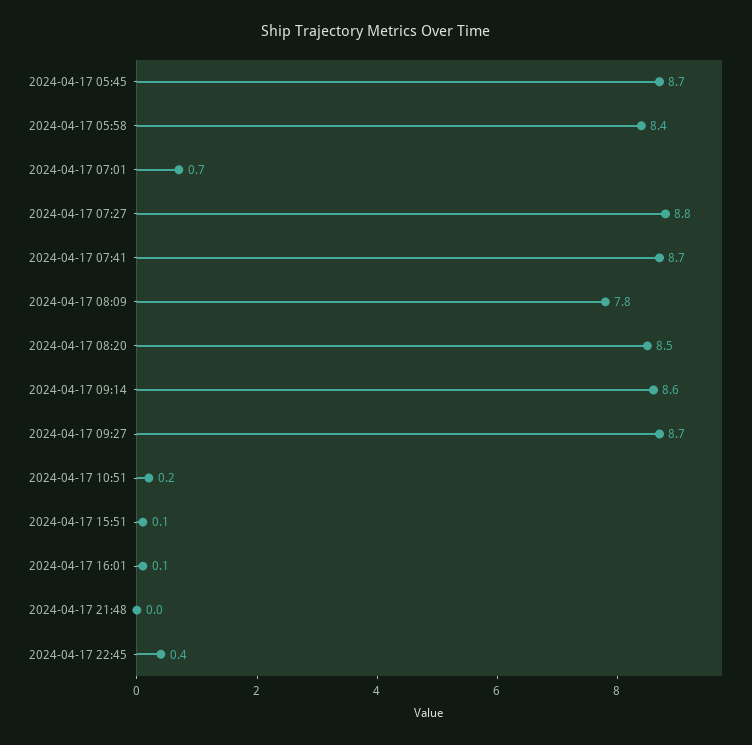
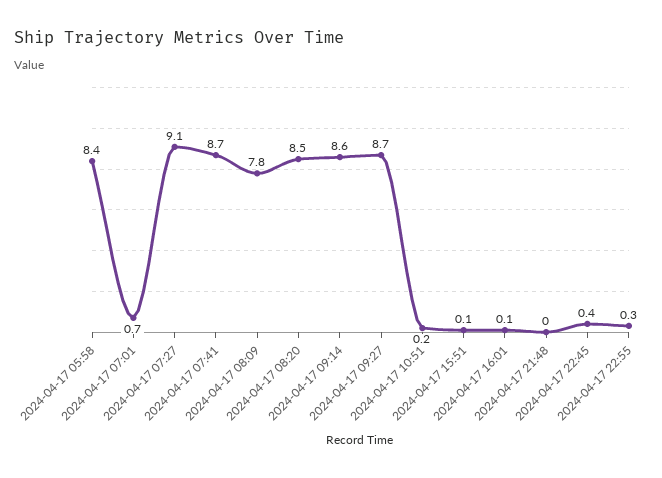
2024-04-17 05:45: 8.7 -> none
2024-04-17 07:27: 8.8 -> 9.1
2024-04-17 22:55: none -> 0.3

